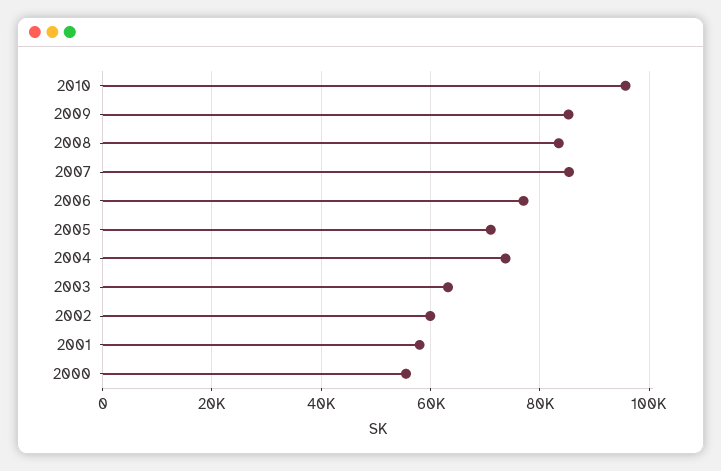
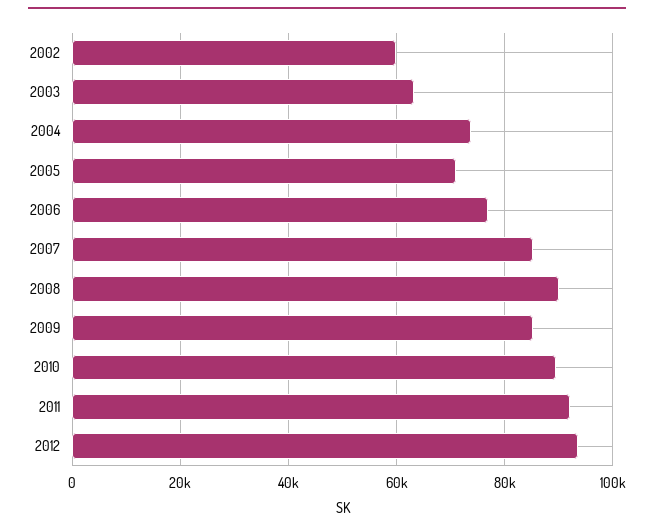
2010: 96000 -> 90000
2008: 84000 -> 90000
2001: 58000 -> none
2000: 56000 -> none
2011: none -> 92000
2012: none -> 94000

